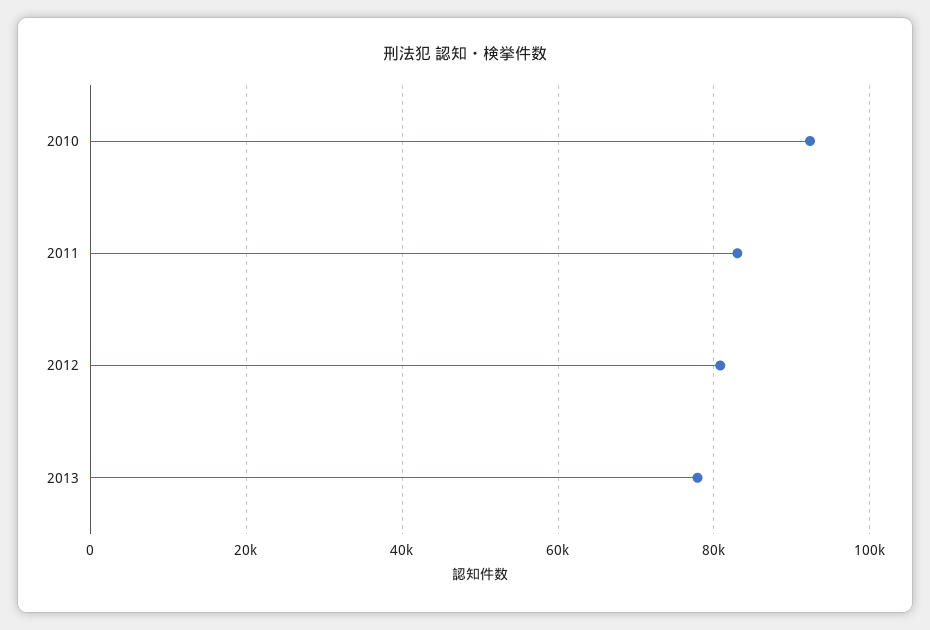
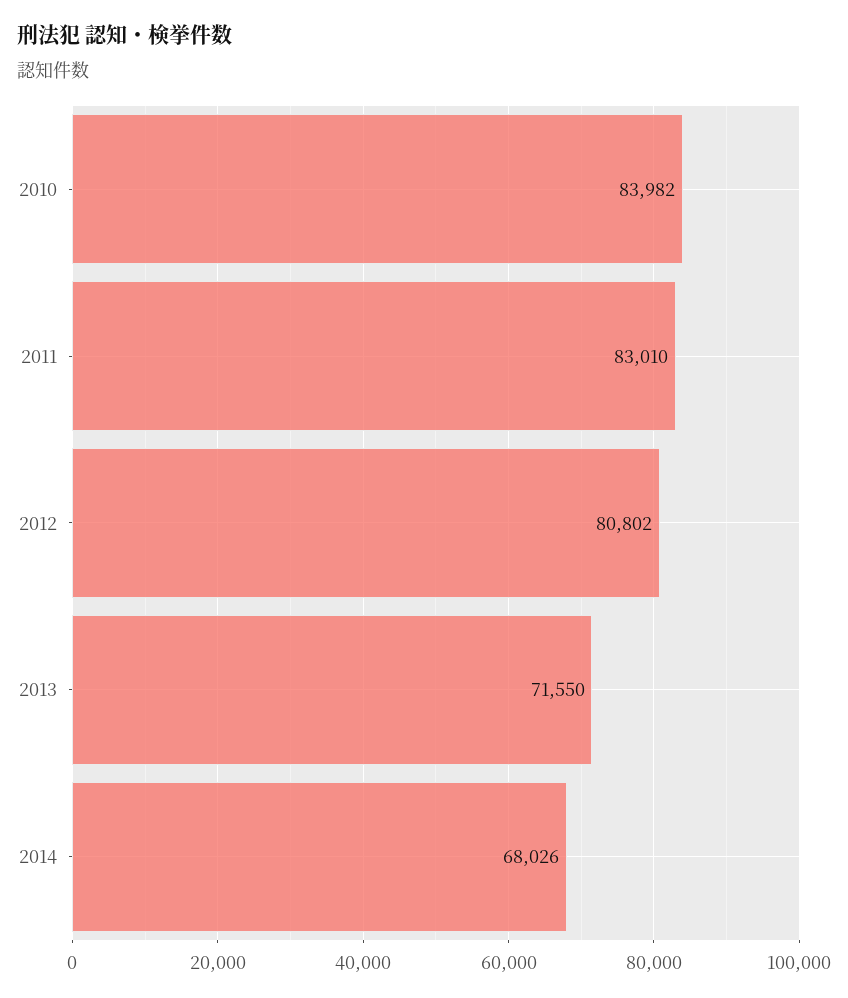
2010: 92000 -> 83982
2013: 78000 -> 71550
2014: none -> 68026

